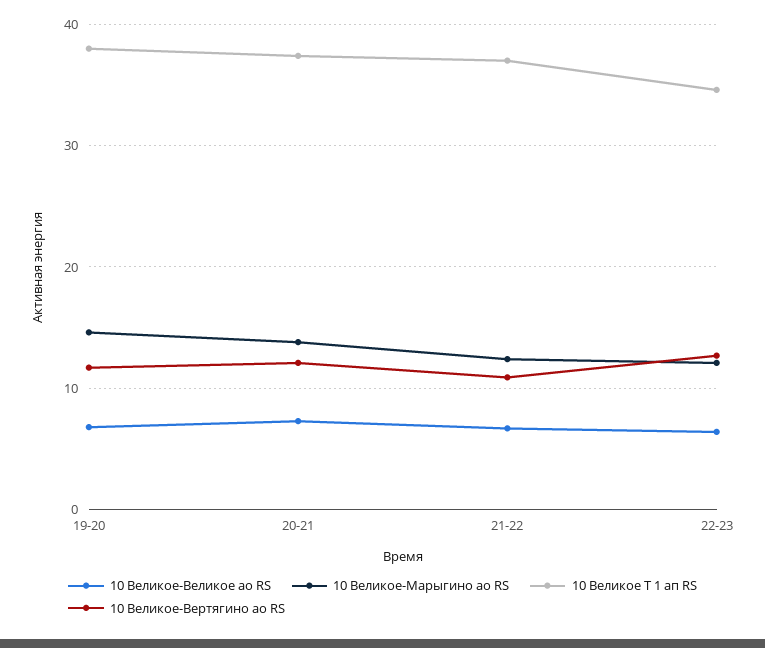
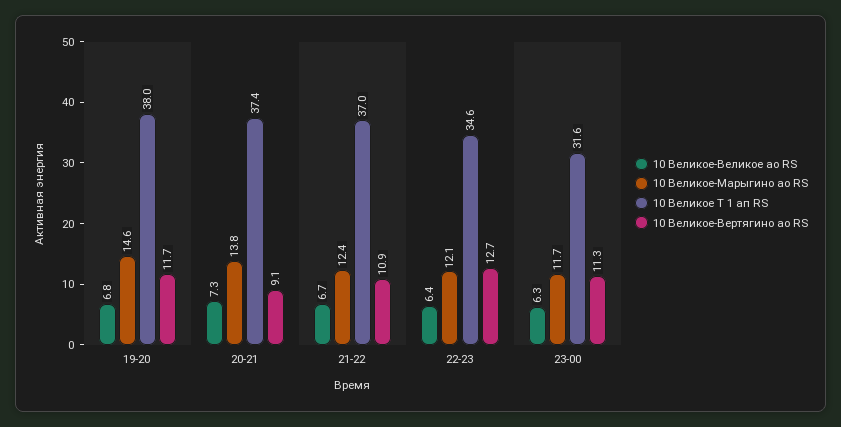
10 Великое-Вертягино ао RS, 20-21: 12 -> 9.1
10 Великое-Великое ао RS, 23-00: none -> 6.3
10 Великое-Марыгино ао RS, 23-00: none -> 11.7
10 Великое Т 1 ап RS, 23-00: none -> 31.6
10 Великое-Вертягино ао RS, 23-00: none -> 11.3

